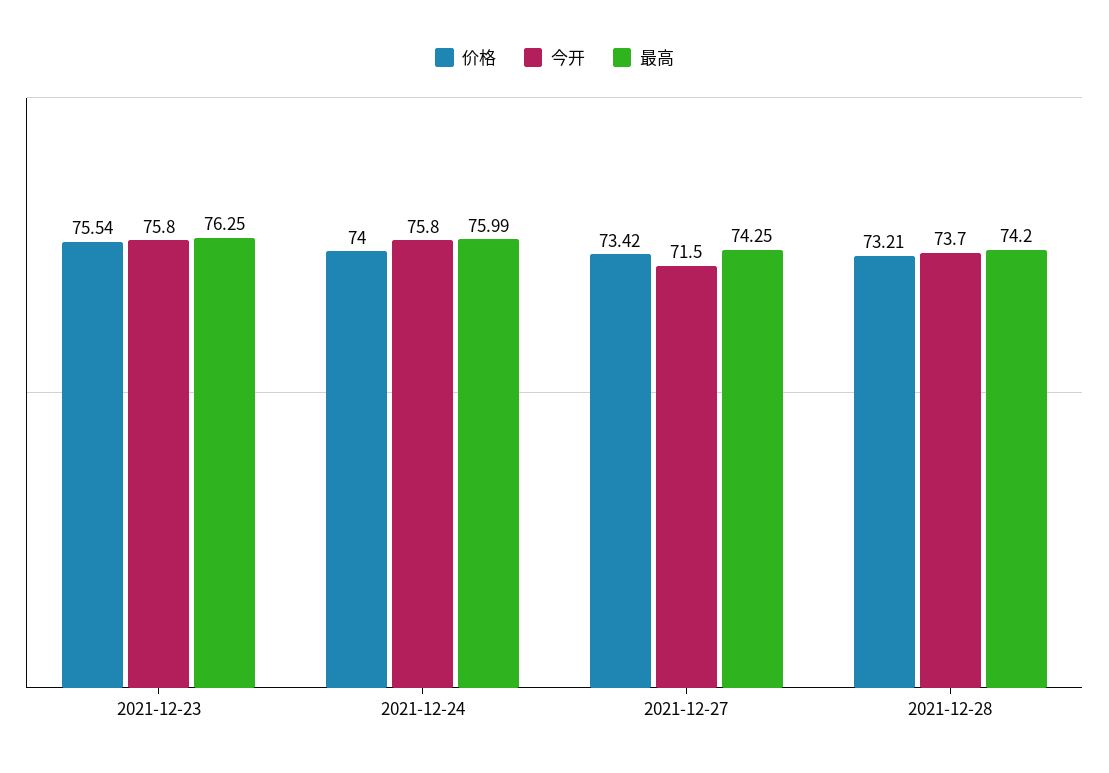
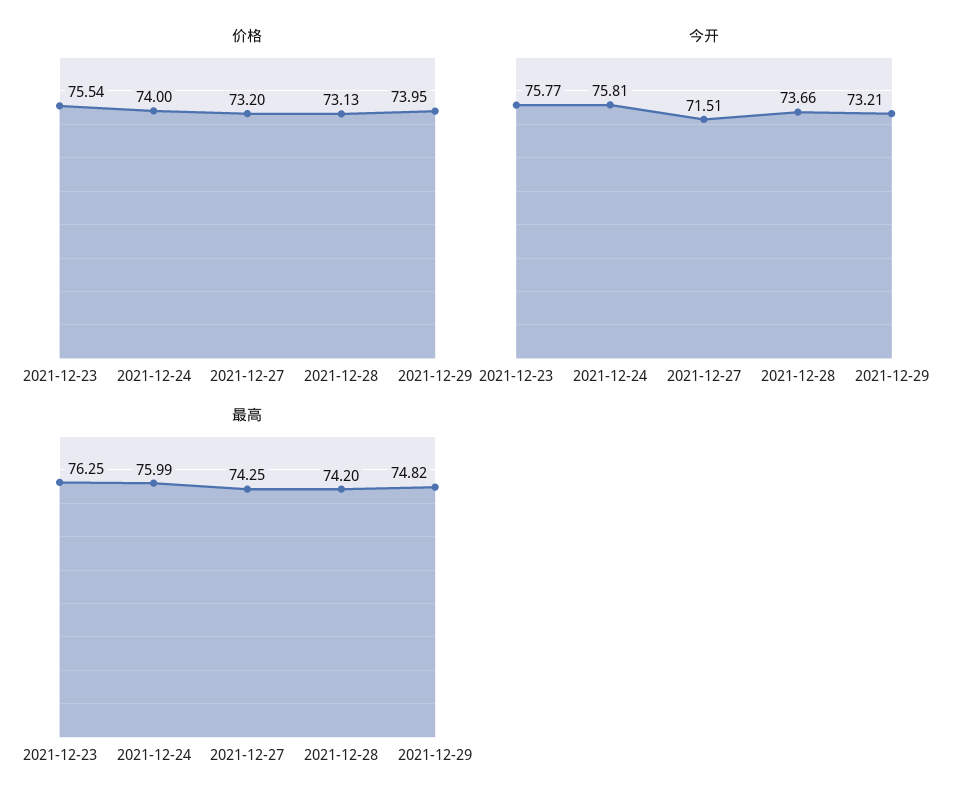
价格, 2021-12-27: 73.42 -> 73.2
价格, 2021-12-28: 73.21 -> 73.13
价格, 2021-12-29: none -> 73.95
今开, 2021-12-29: none -> 73.21
最高, 2021-12-29: none -> 74.82

